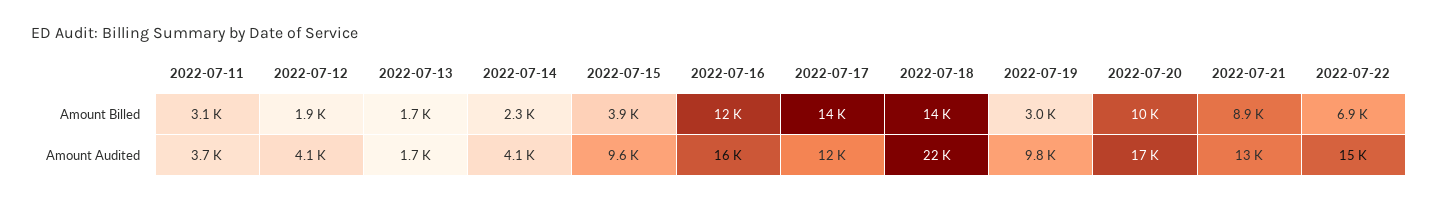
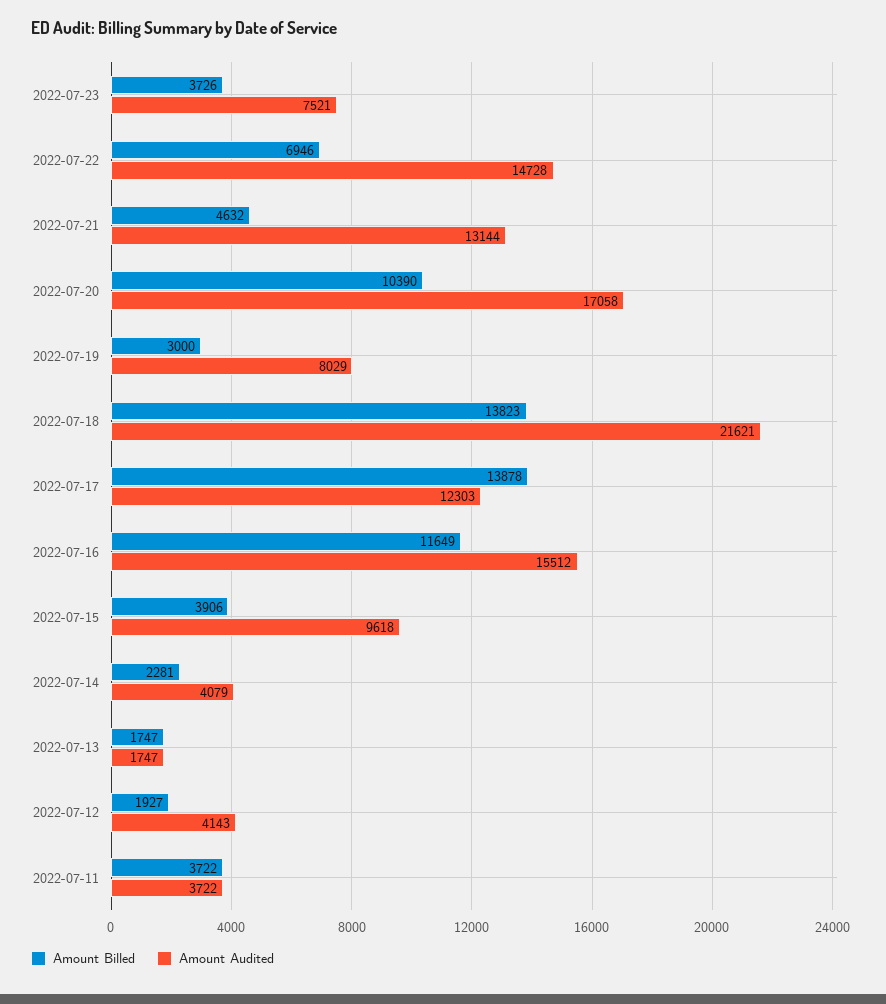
Amount Billed, 2022-07-11: 3100 -> 3722
Amount Billed, 2022-07-21: 8900 -> 4632
Amount Audited, 2022-07-19: 9800 -> 8029
Amount Billed, 2022-07-23: none -> 3726
Amount Audited, 2022-07-23: none -> 7521

